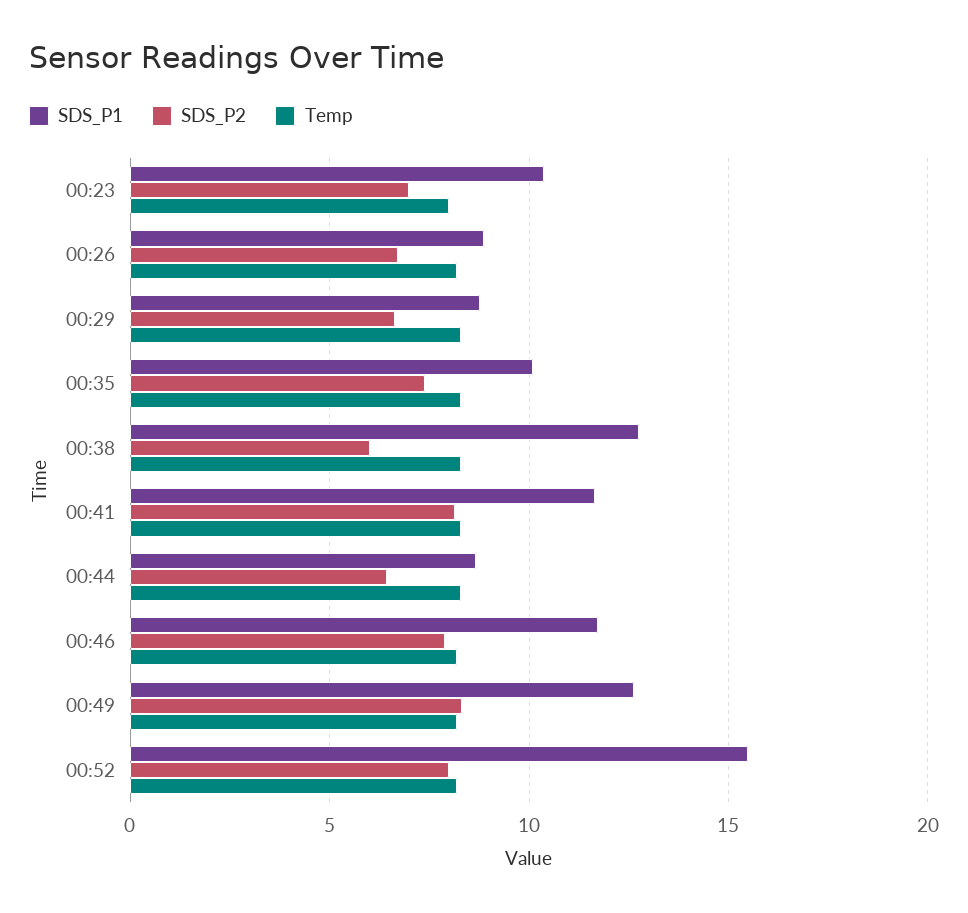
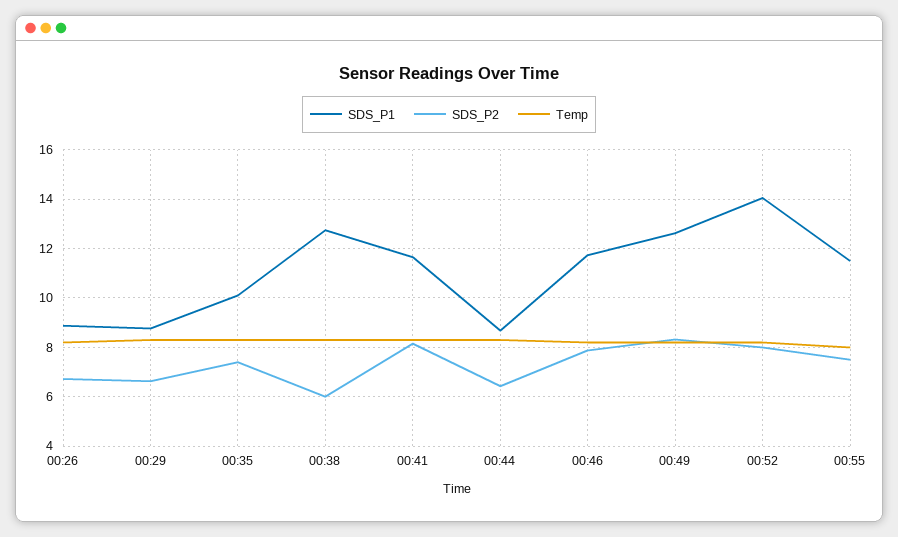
SDS_P1, 00:23: 10.5 -> none
SDS_P2, 00:23: 7 -> none
Temp, 00:23: 8 -> none
SDS_P1, 00:52: 15.5 -> 14
SDS_P1, 00:55: none -> 11.5
SDS_P2, 00:55: none -> 7.5
Temp, 00:55: none -> 8

